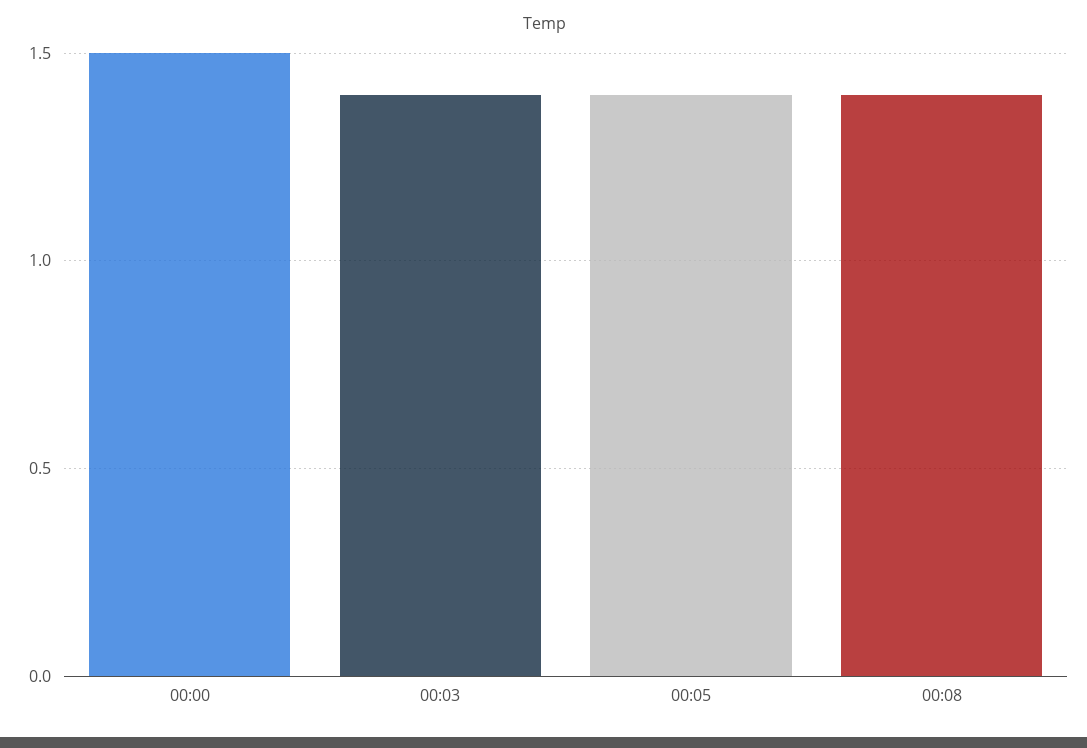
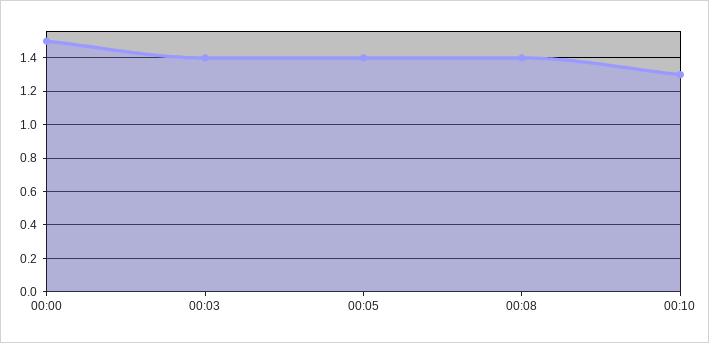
00:10: none -> 1.3

